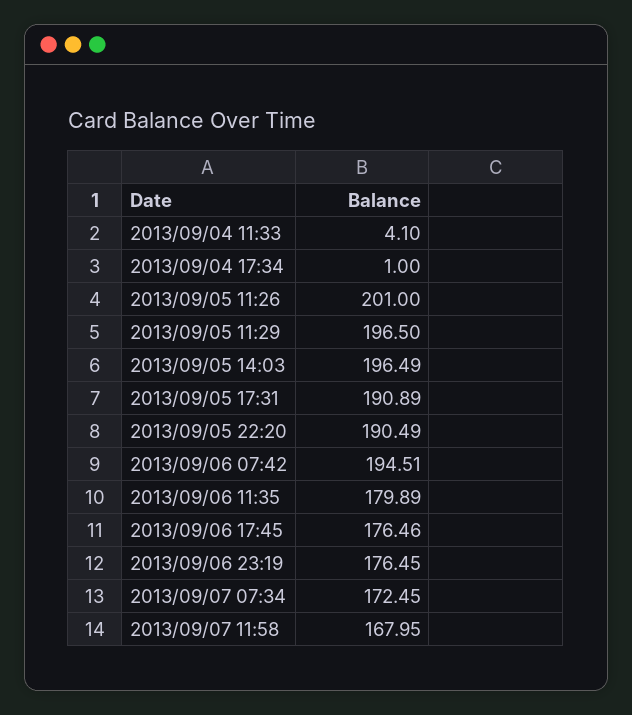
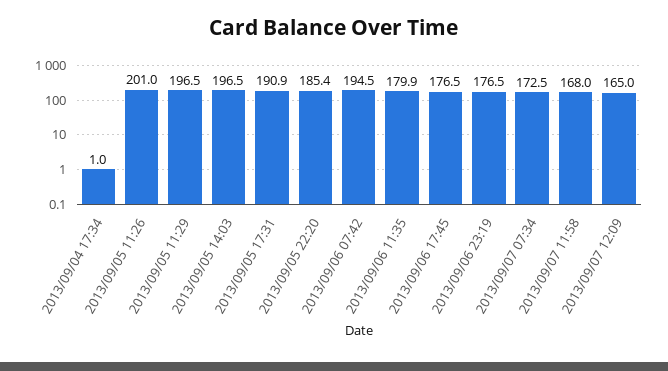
2013/09/04 11:33: 4.1 -> none
2013/09/05 22:20: 190.49 -> 185.4
2013/09/07 12:09: none -> 165

